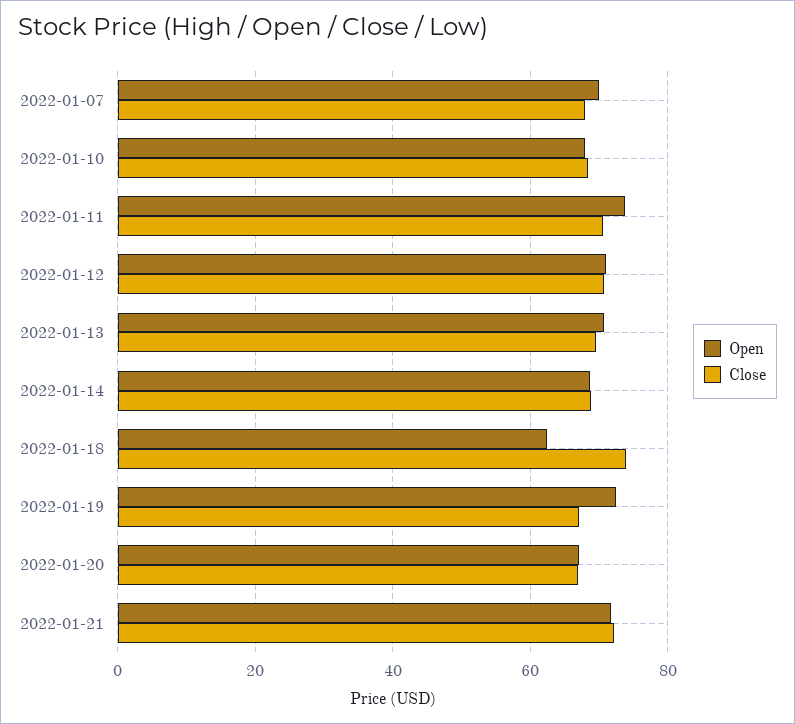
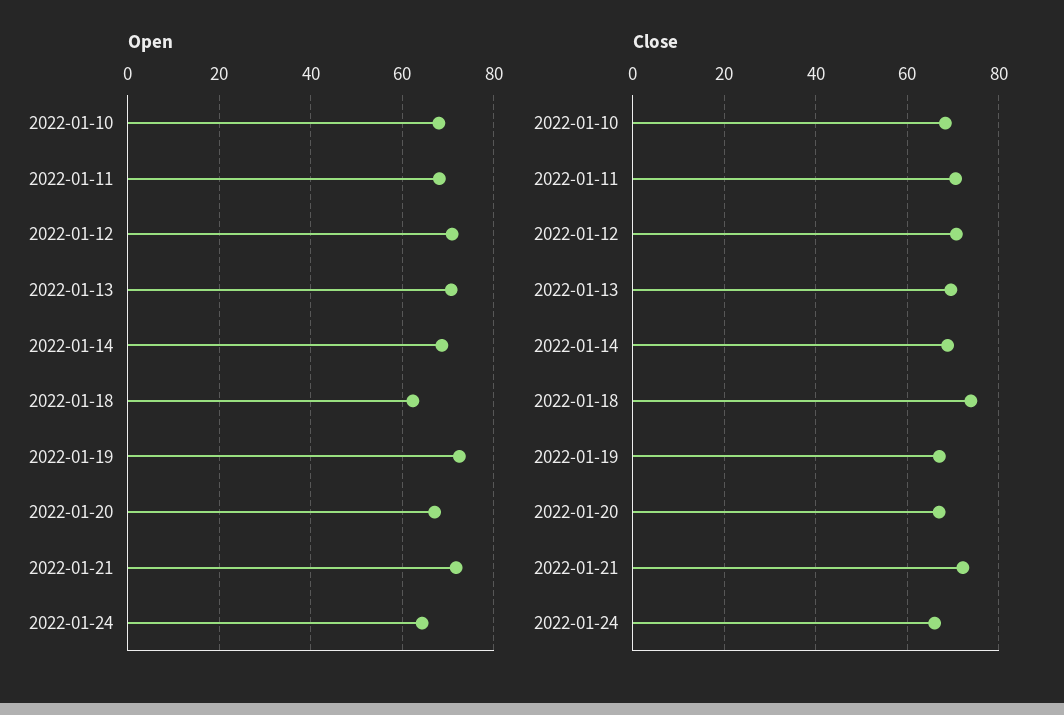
Open, 2022-01-07: 70 -> none
Close, 2022-01-07: 68 -> none
Open, 2022-01-11: 74 -> 68
Open, 2022-01-24: none -> 64
Close, 2022-01-24: none -> 66

